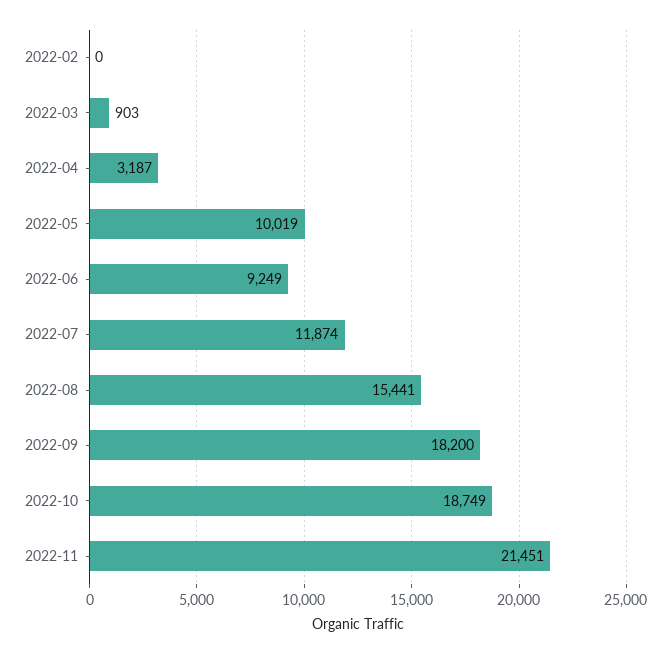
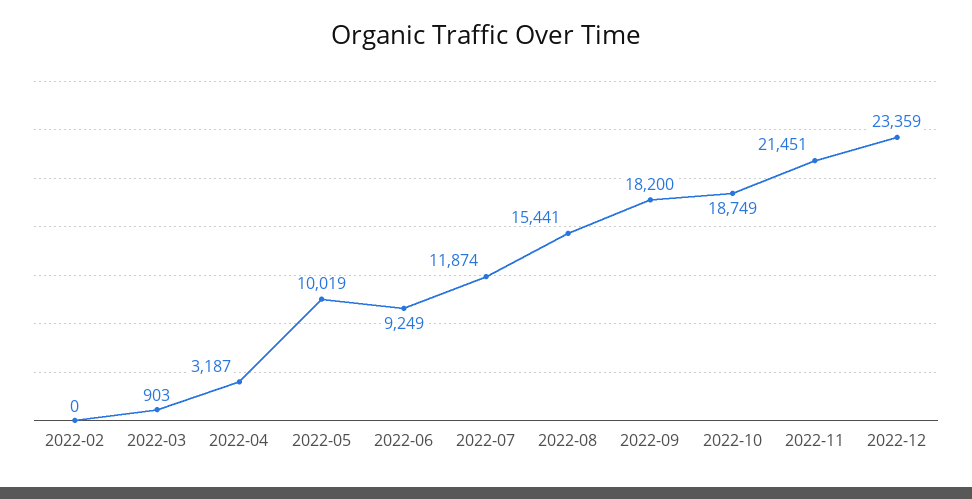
2022-12: none -> 23359

